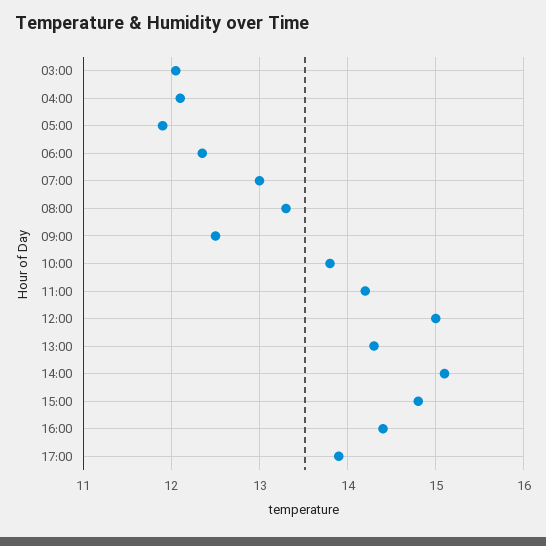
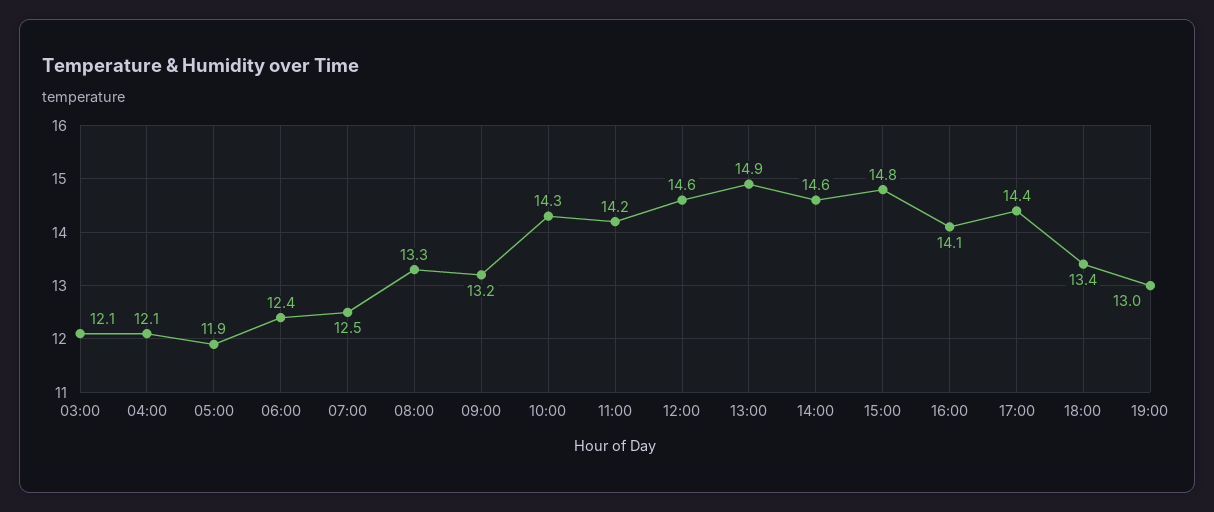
07:00: 13 -> 12.5
09:00: 12.5 -> 13.2
10:00: 13.8 -> 14.3
12:00: 15 -> 14.6
13:00: 14.3 -> 14.9
14:00: 15.1 -> 14.6
16:00: 14.4 -> 14.1
17:00: 13.9 -> 14.4
18:00: none -> 13.4
19:00: none -> 13

